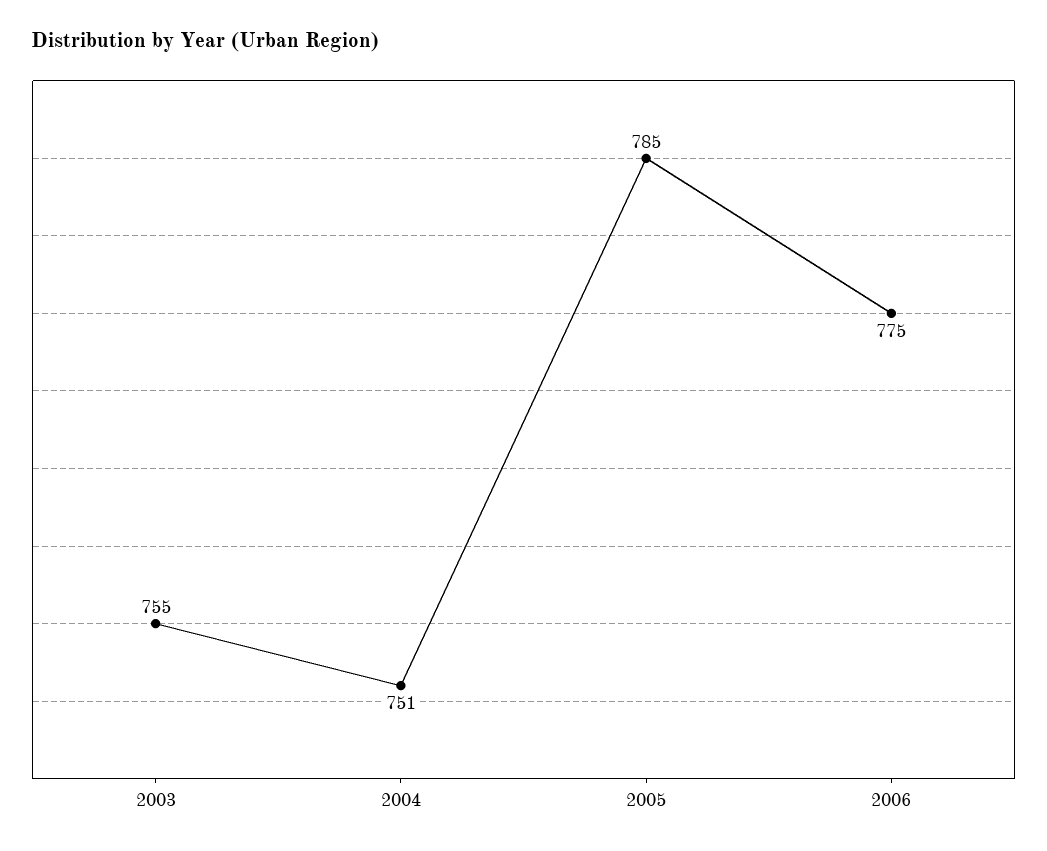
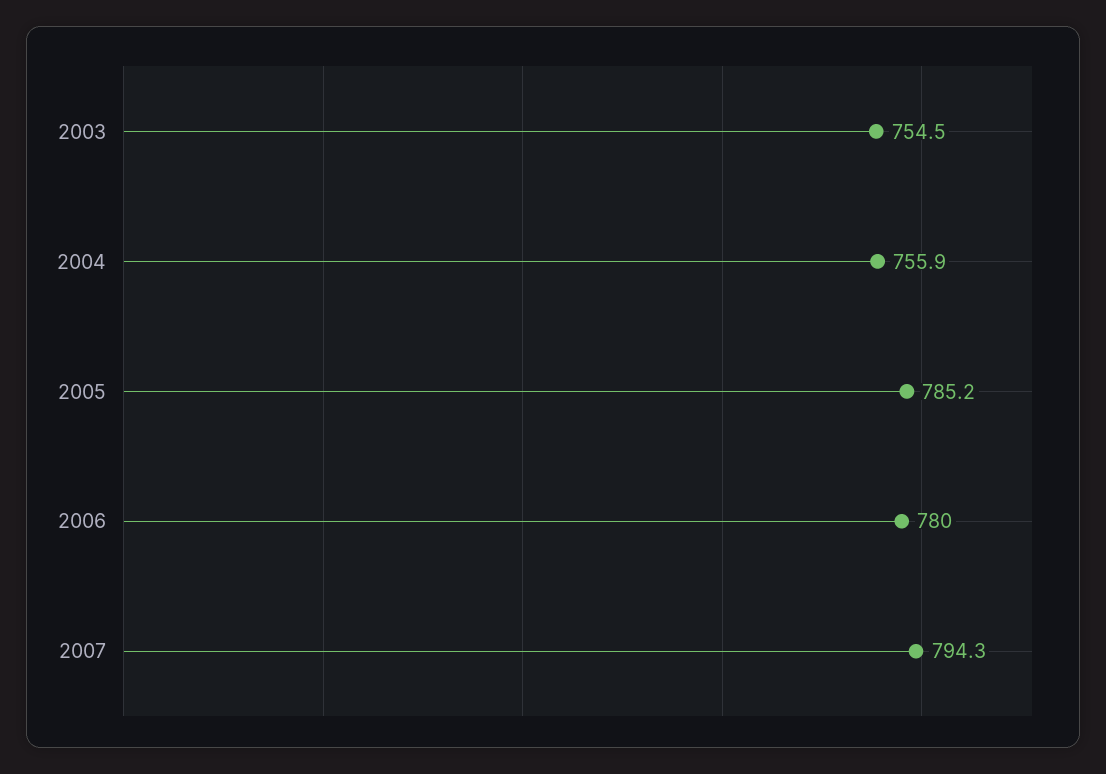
2004: 751 -> 755.9
2006: 775 -> 780
2007: none -> 794.3

